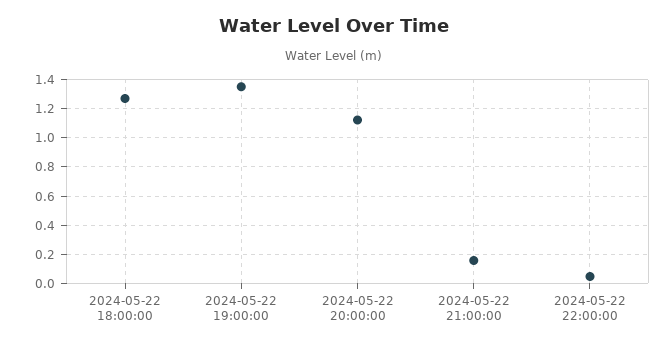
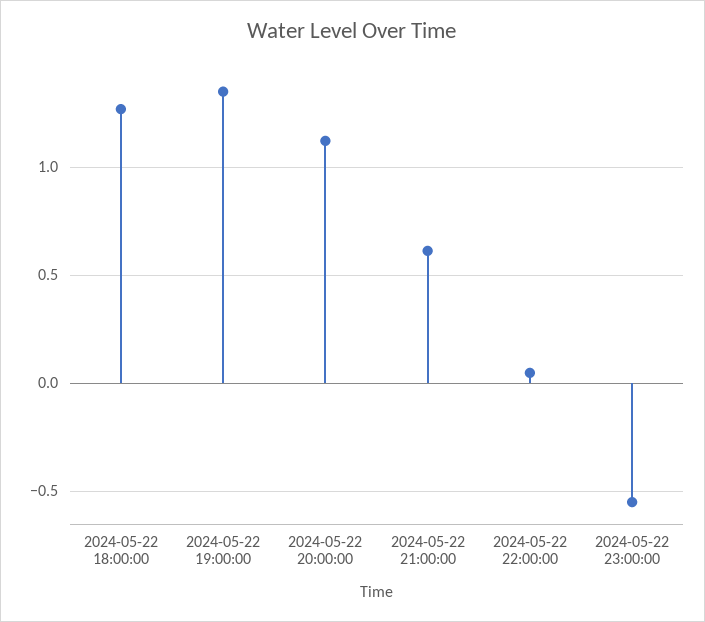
2024-05-22 21:00:00: 0.15 -> 0.6
2024-05-22 23:00:00: none -> -0.55

